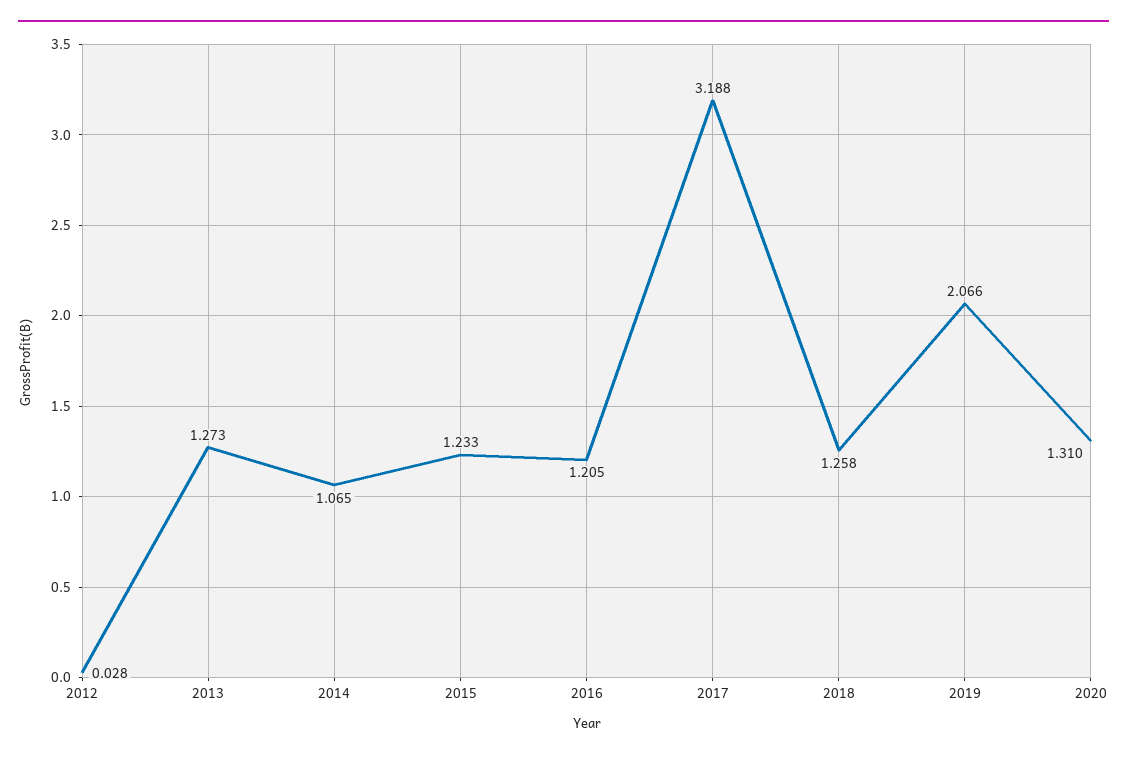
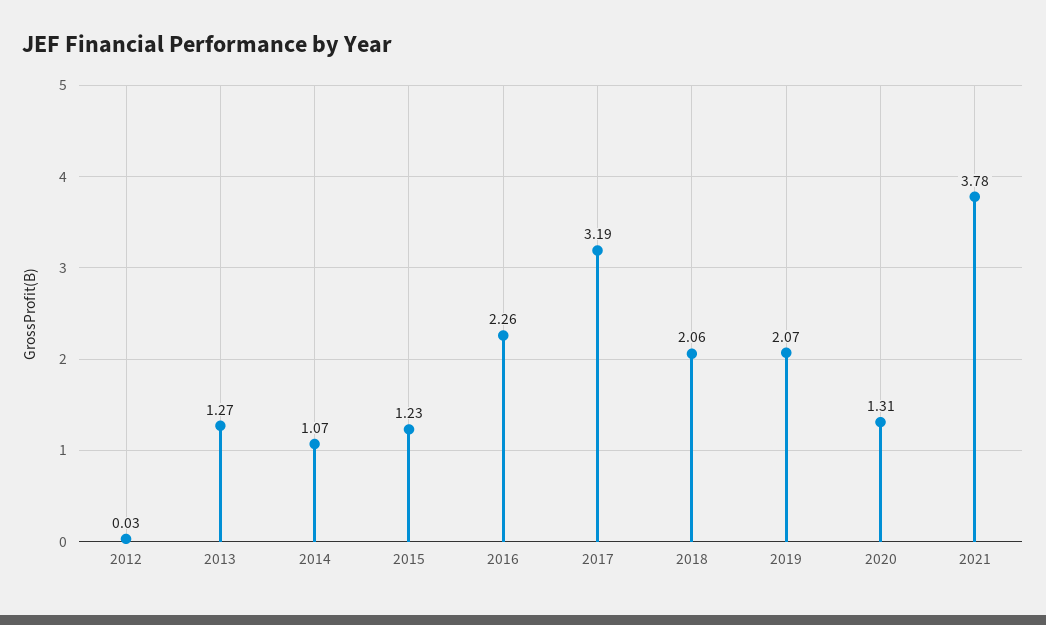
2016: 1.205 -> 2.26
2018: 1.258 -> 2.06
2021: none -> 3.78

